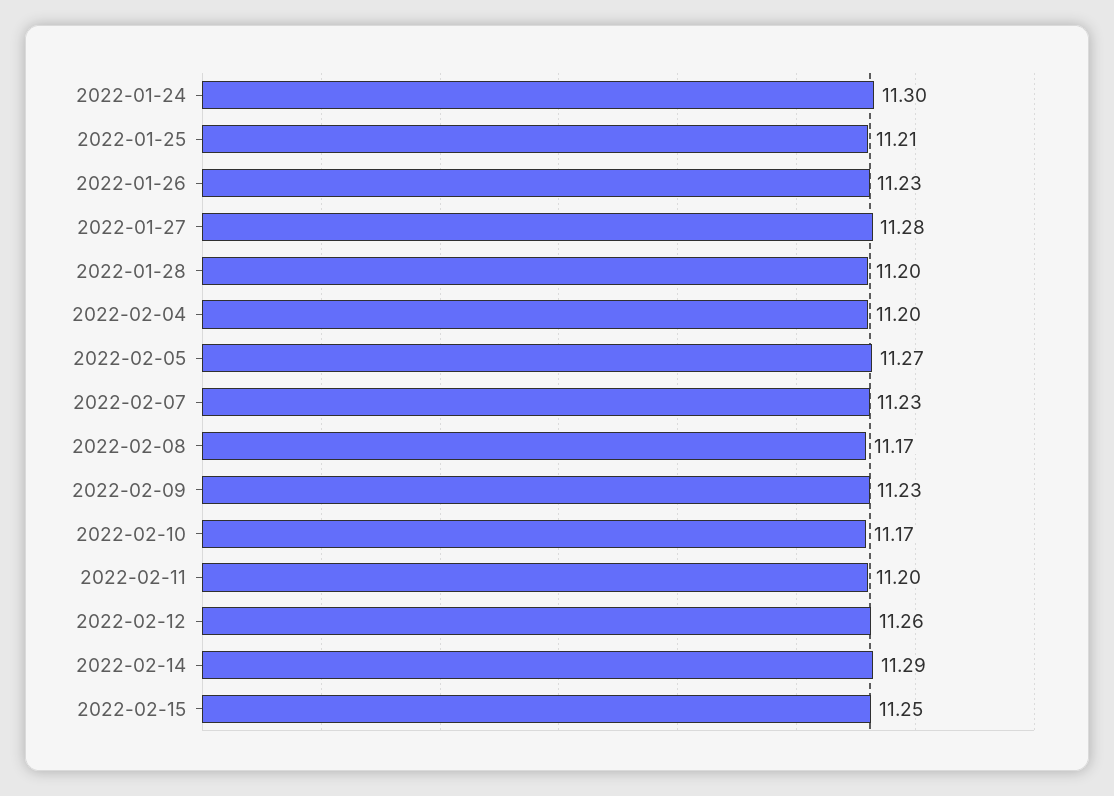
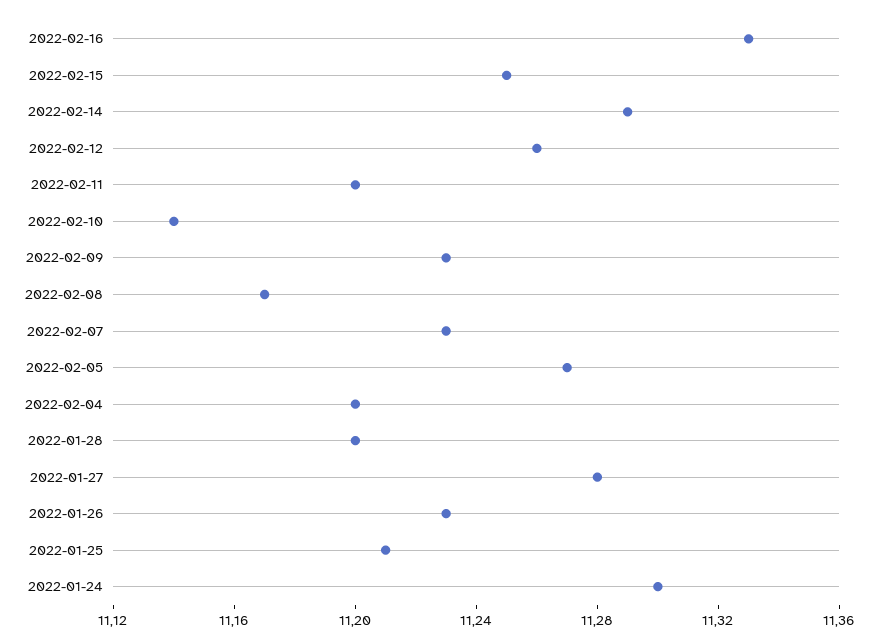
2022-02-10: 11.17 -> 11.14
2022-02-16: none -> 11.33

